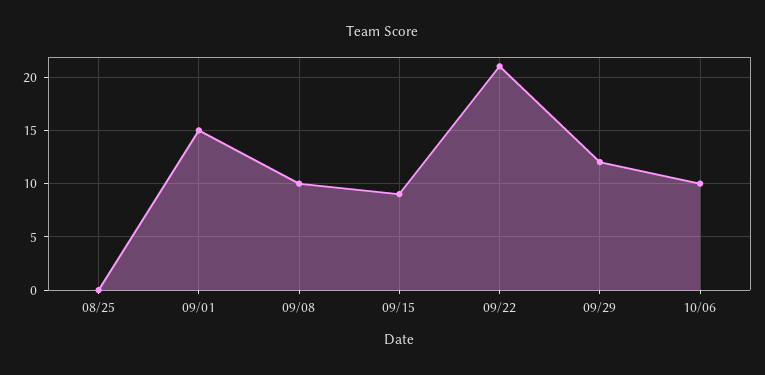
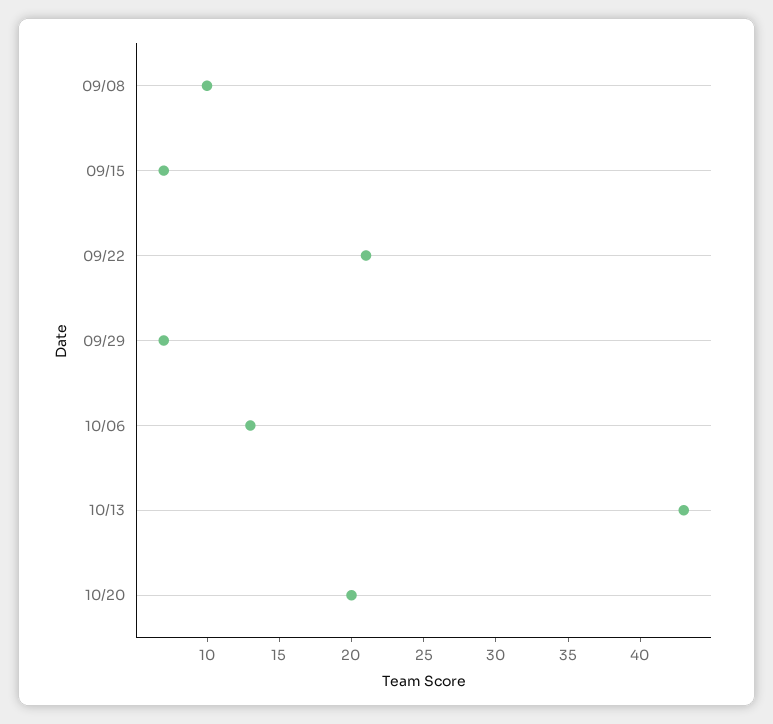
08/25: 0 -> none
09/01: 15 -> none
09/15: 9 -> 7
09/29: 12 -> 7
10/06: 10 -> 13
10/13: none -> 43
10/20: none -> 20

